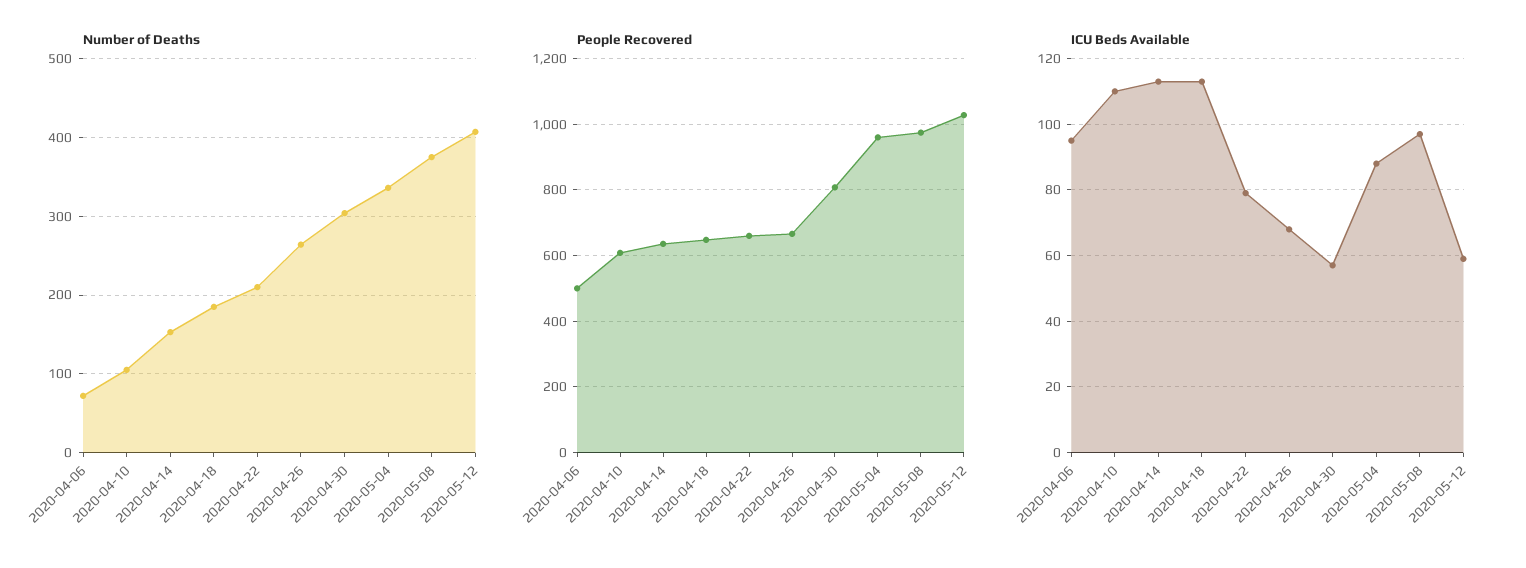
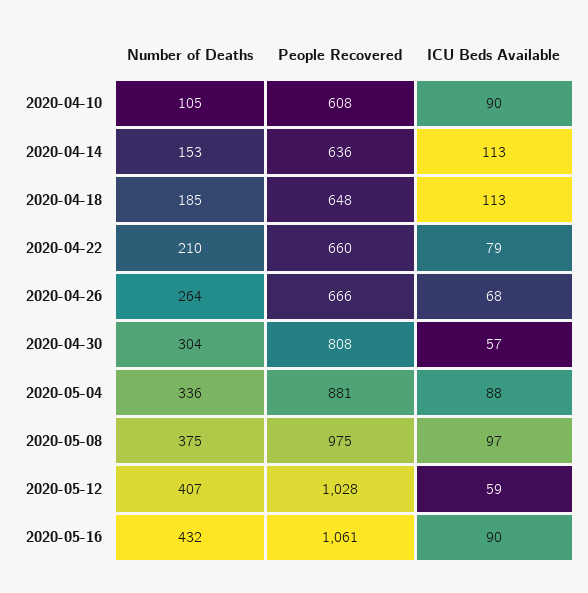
Number of Deaths, 2020-04-06: 70 -> none
People Recovered, 2020-04-06: 500 -> none
People Recovered, 2020-05-04: 960 -> 881
ICU Beds Available, 2020-04-06: 95 -> none
ICU Beds Available, 2020-04-10: 110 -> 90
Number of Deaths, 2020-05-16: none -> 432
People Recovered, 2020-05-16: none -> 1061
ICU Beds Available, 2020-05-16: none -> 90

